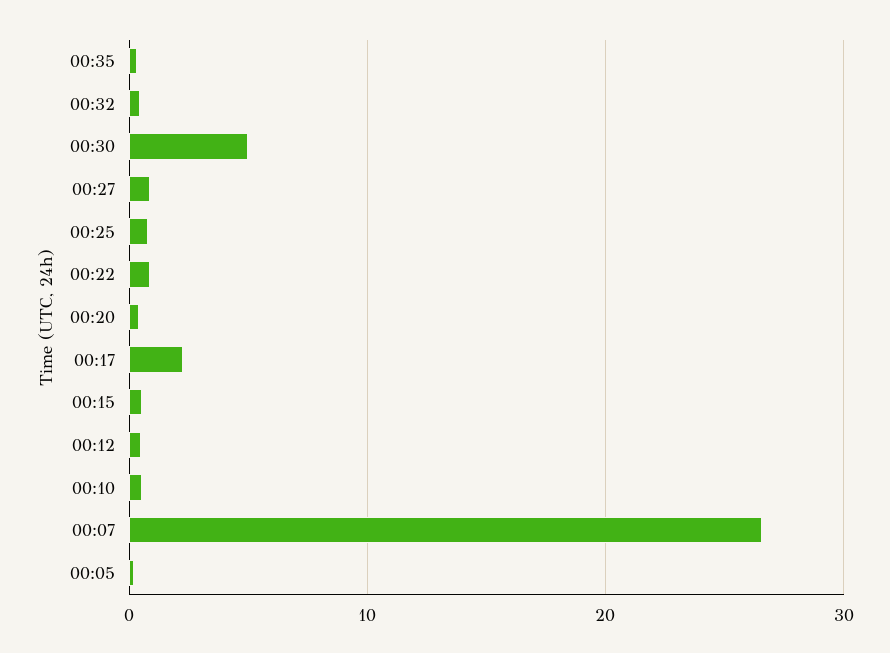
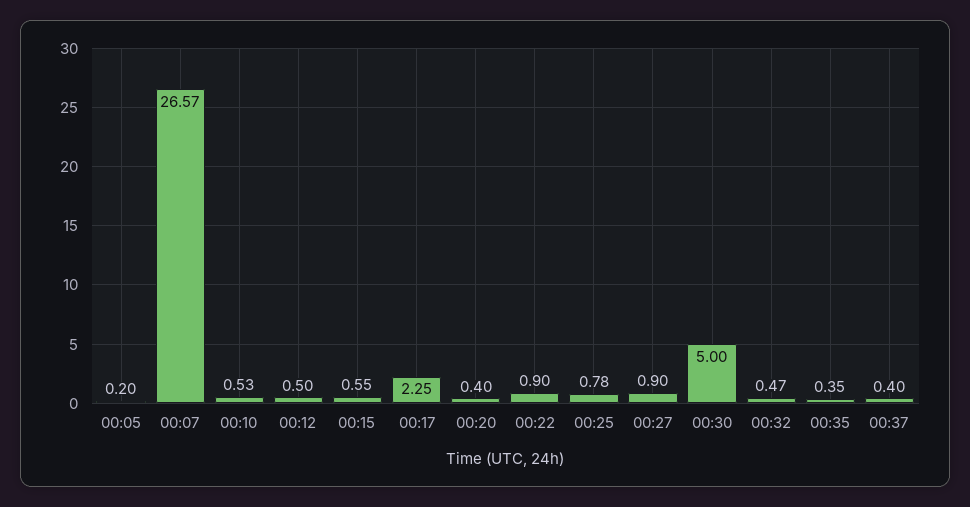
00:37: none -> 0.4

